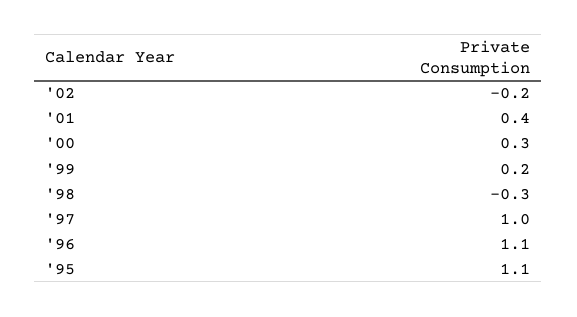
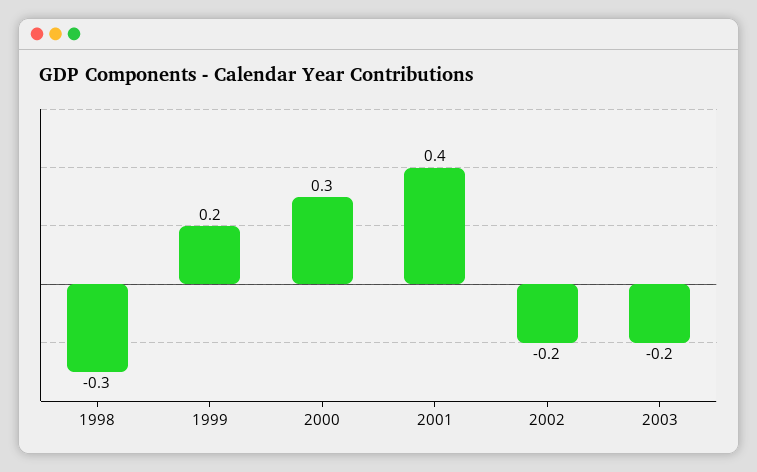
'97: 1 -> none
'96: 1.1 -> none
'95: 1.1 -> none
2003: none -> -0.2

